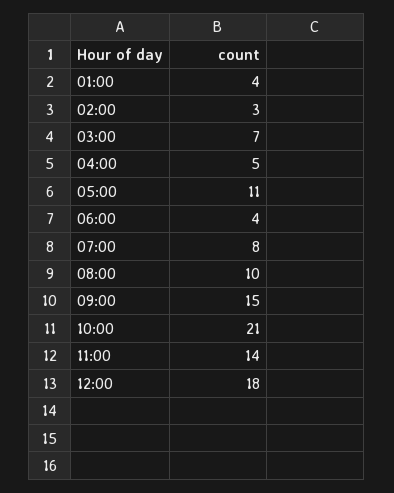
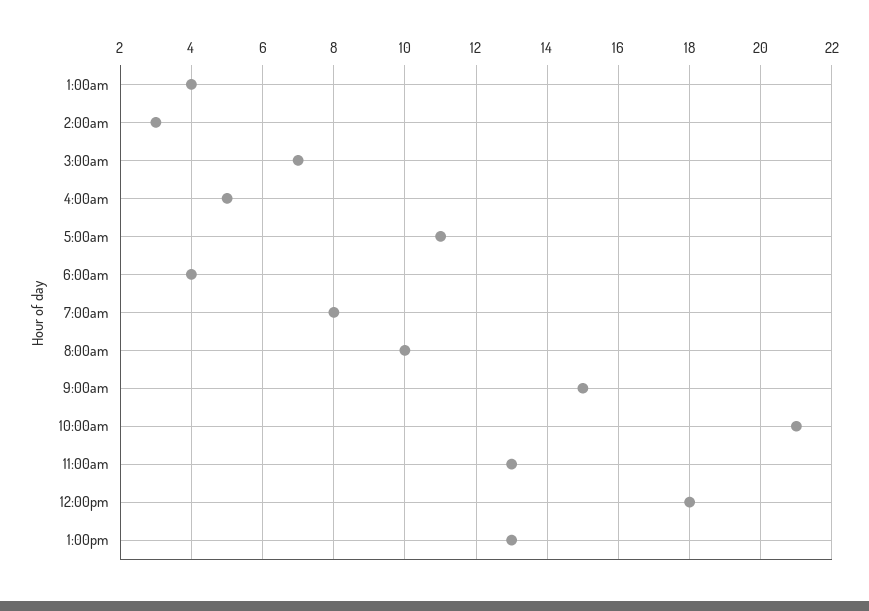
11:00: 14 -> 13
1:00pm: none -> 13

